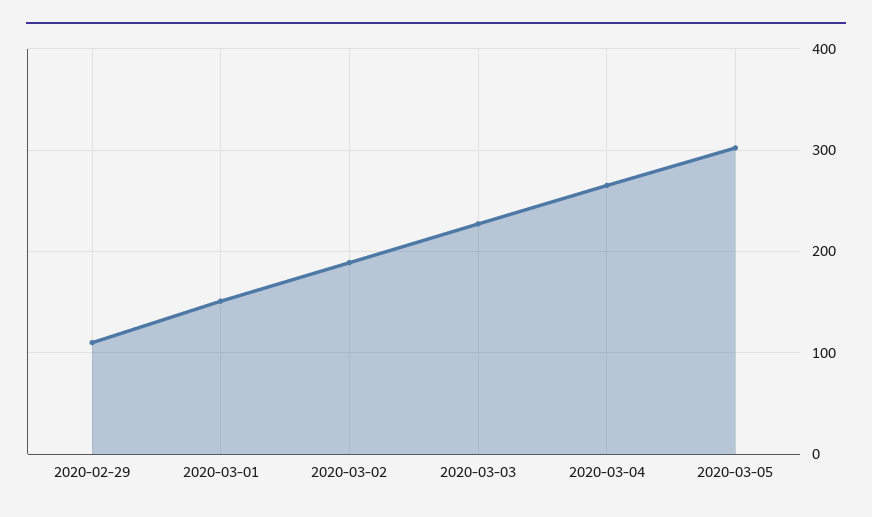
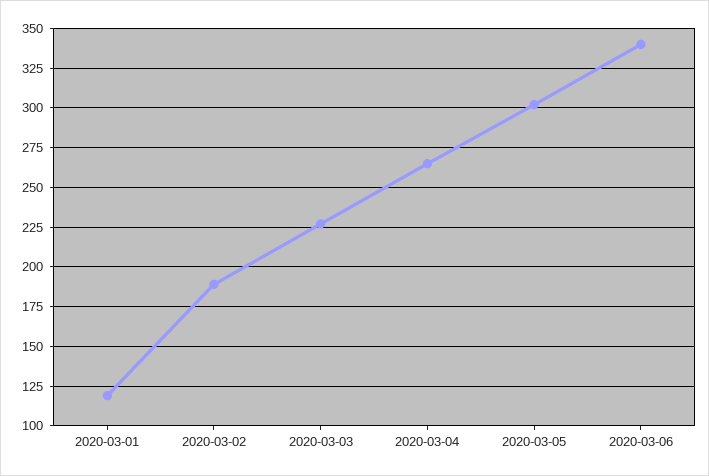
2020-02-29: 110 -> none
2020-03-01: 150 -> 120
2020-03-06: none -> 340

